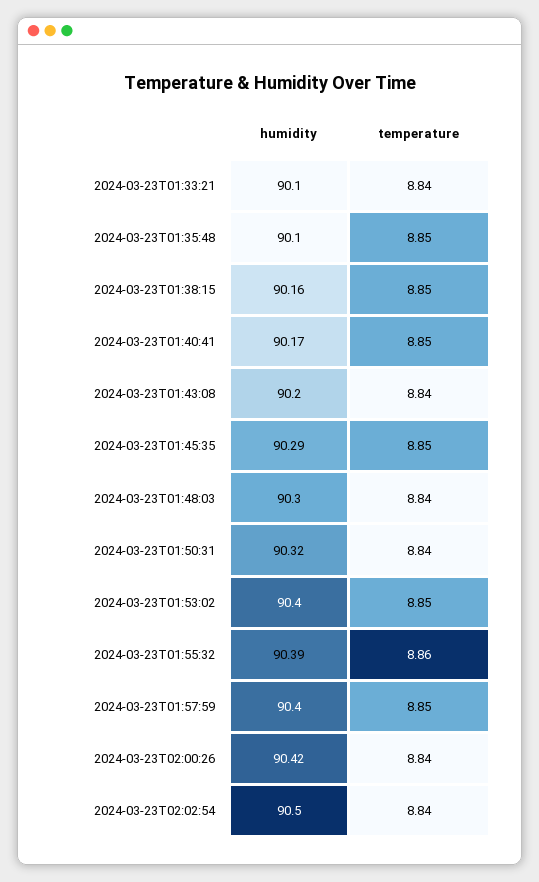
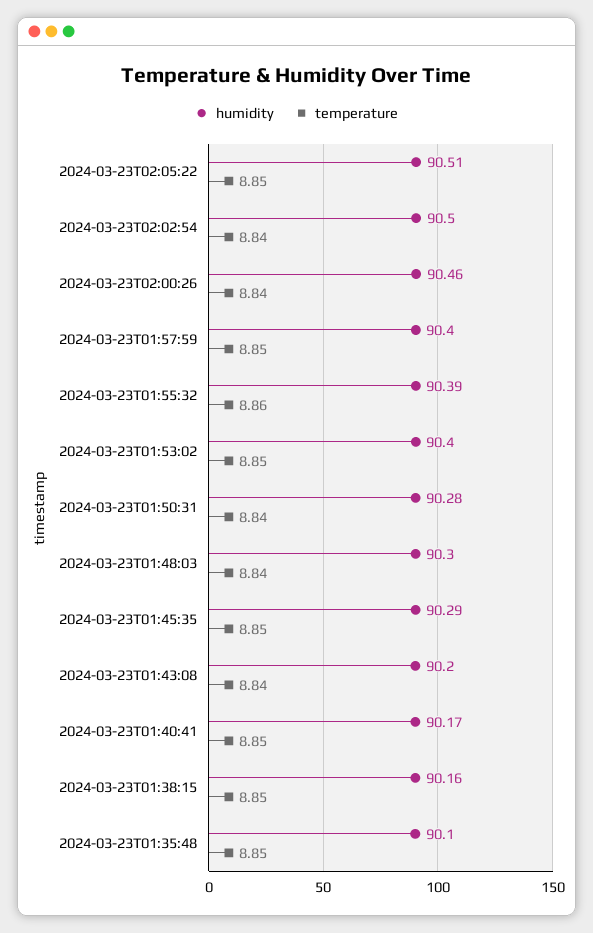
humidity, 2024-03-23T01:33:21: 90.1 -> none
temperature, 2024-03-23T01:33:21: 8.84 -> none
humidity, 2024-03-23T01:50:31: 90.32 -> 90.28
humidity, 2024-03-23T02:00:26: 90.42 -> 90.46
humidity, 2024-03-23T02:05:22: none -> 90.51
temperature, 2024-03-23T02:05:22: none -> 8.85

